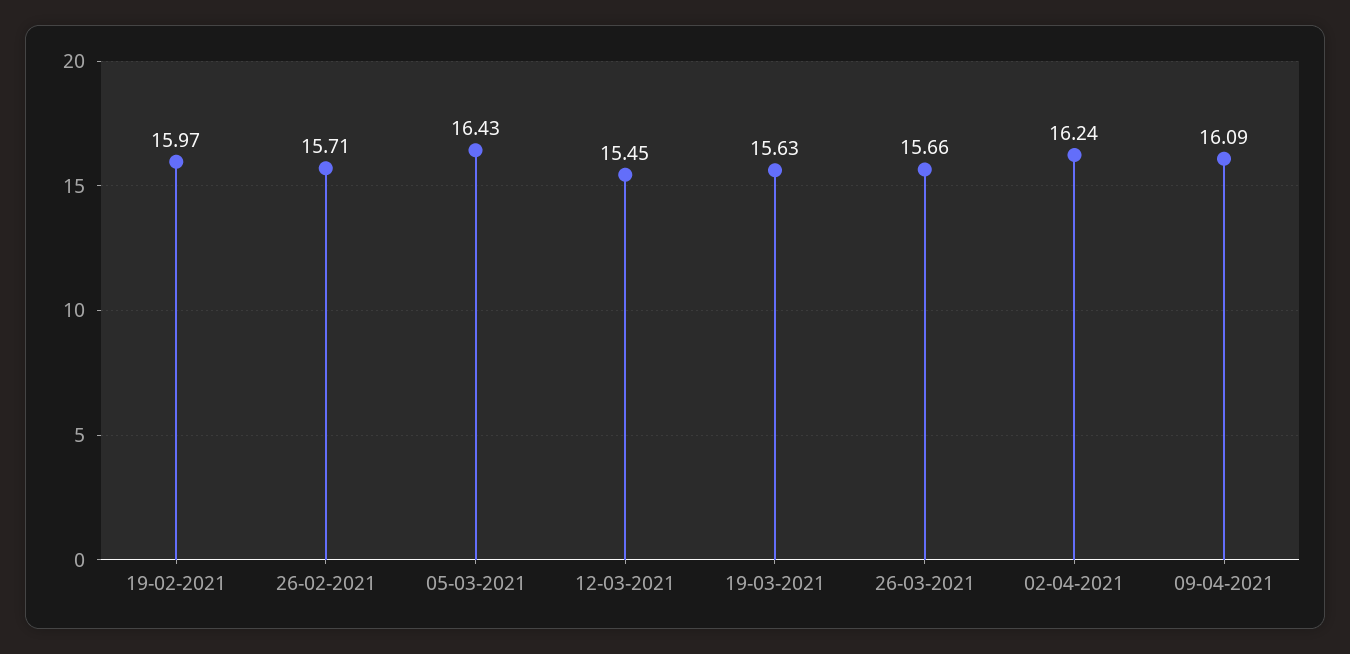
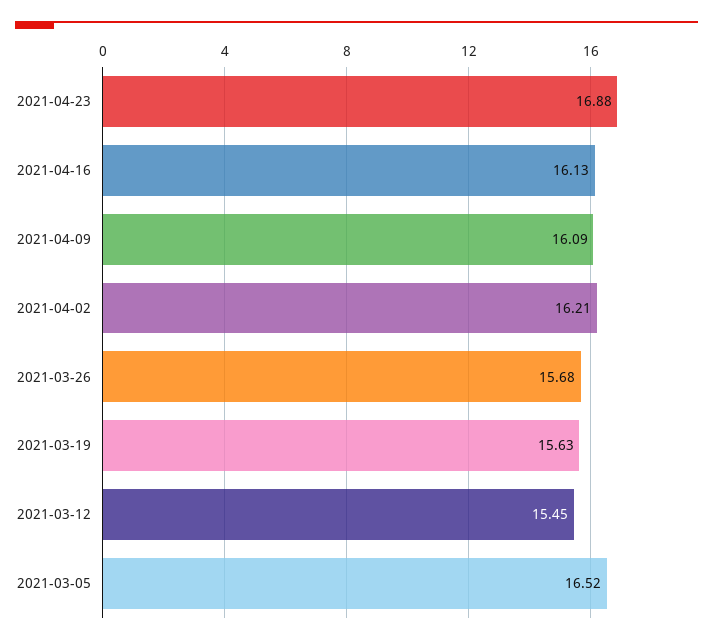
19-02-2021: 15.97 -> none
26-02-2021: 15.71 -> none
05-03-2021: 16.43 -> 16.52
26-03-2021: 15.66 -> 15.68
02-04-2021: 16.24 -> 16.21
2021-04-23: none -> 16.88
2021-04-16: none -> 16.13

